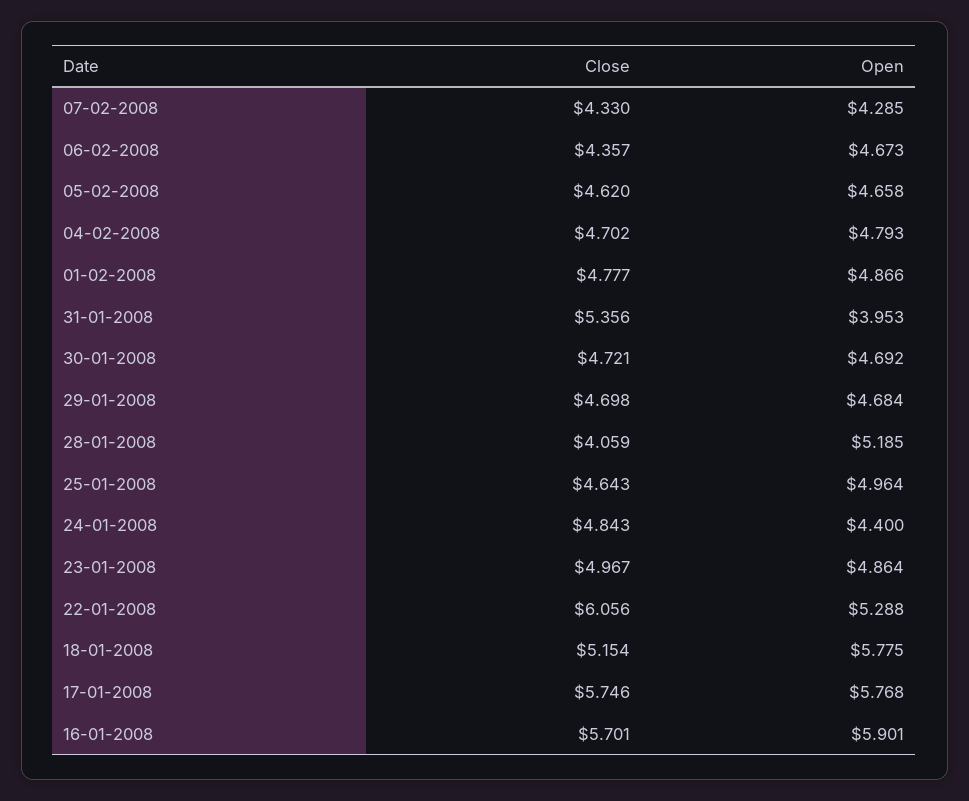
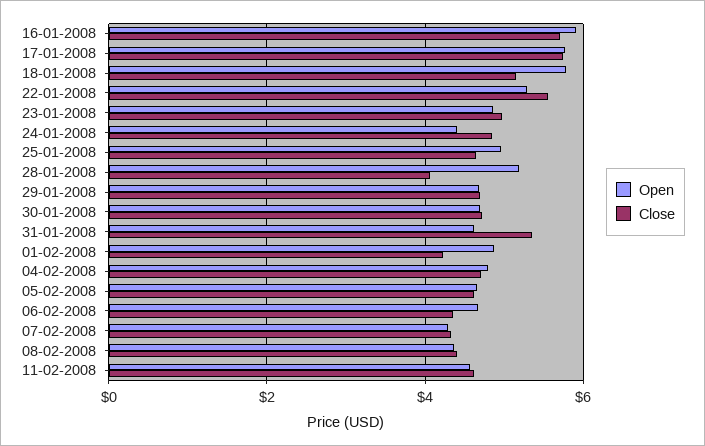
Close, 01-02-2008: 4.777 -> 4.2
Open, 31-01-2008: 3.953 -> 4.6
Close, 22-01-2008: 6.056 -> 5.6
Open, 08-02-2008: none -> 4.4
Close, 08-02-2008: none -> 4.4
Open, 11-02-2008: none -> 4.6
Close, 11-02-2008: none -> 4.6

